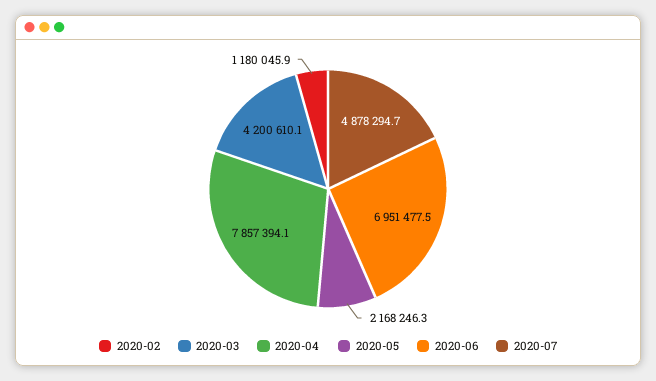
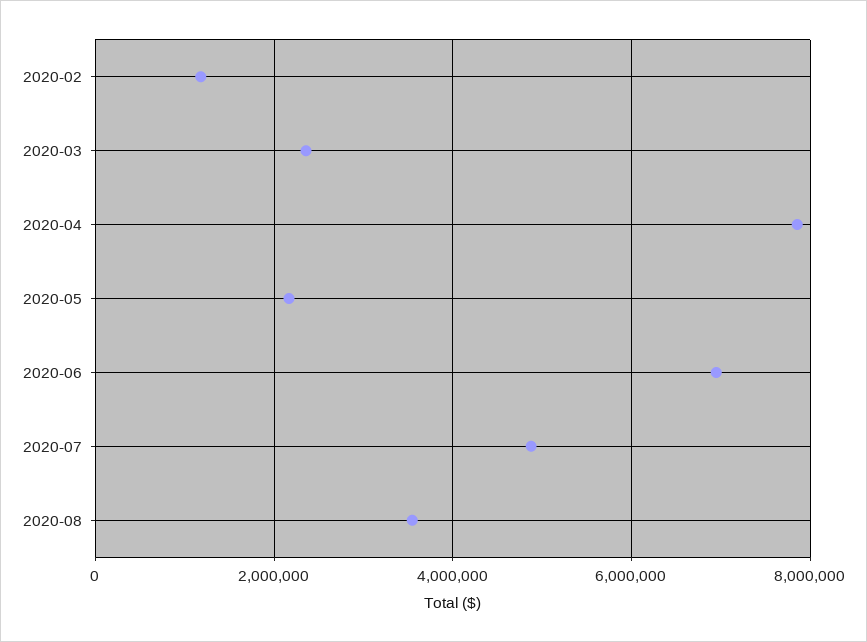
2020-03: 4200610.1 -> 2400000
2020-08: none -> 3600000

